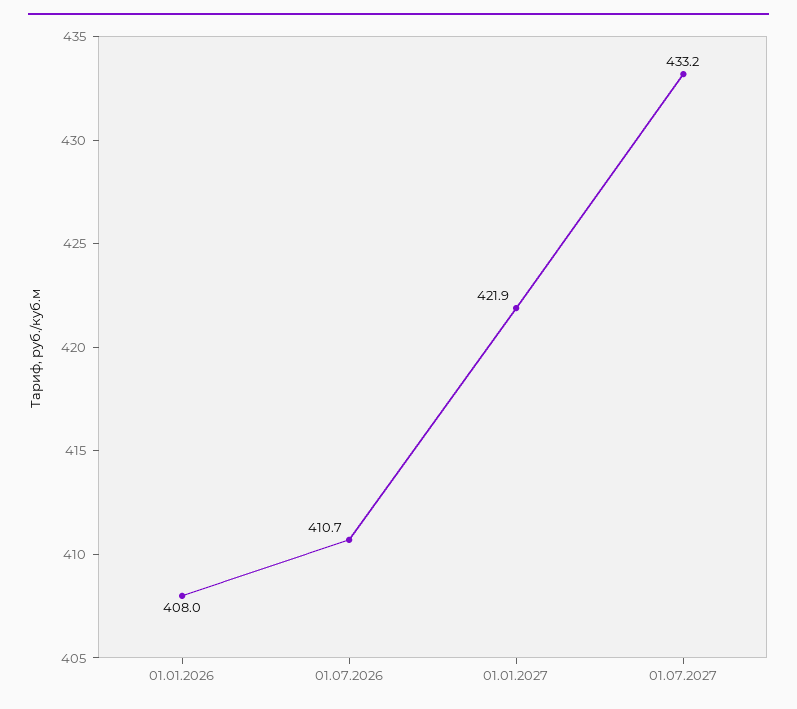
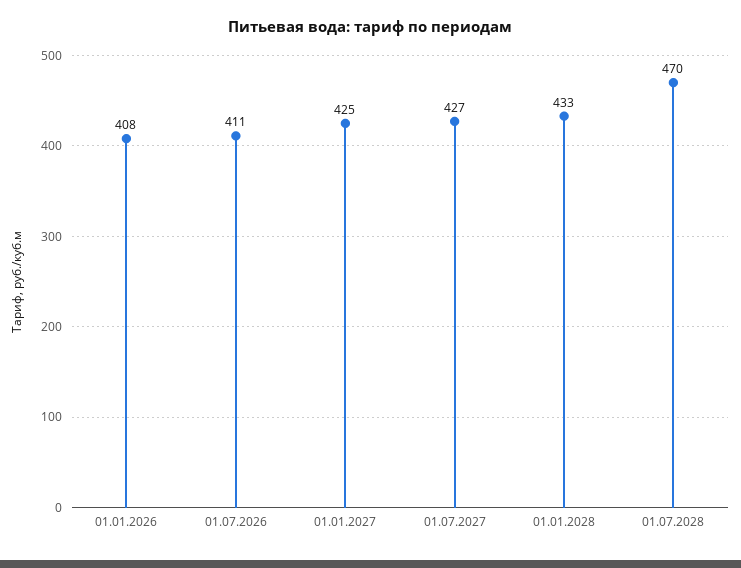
01.01.2027: 421.9 -> 425
01.07.2027: 433.2 -> 427
01.01.2028: none -> 433
01.07.2028: none -> 470

